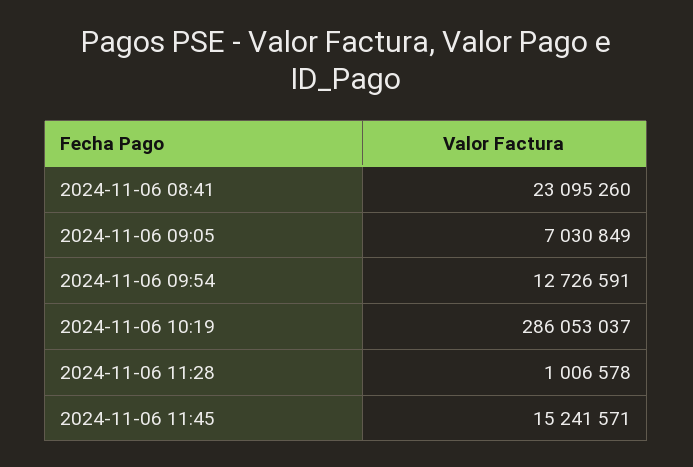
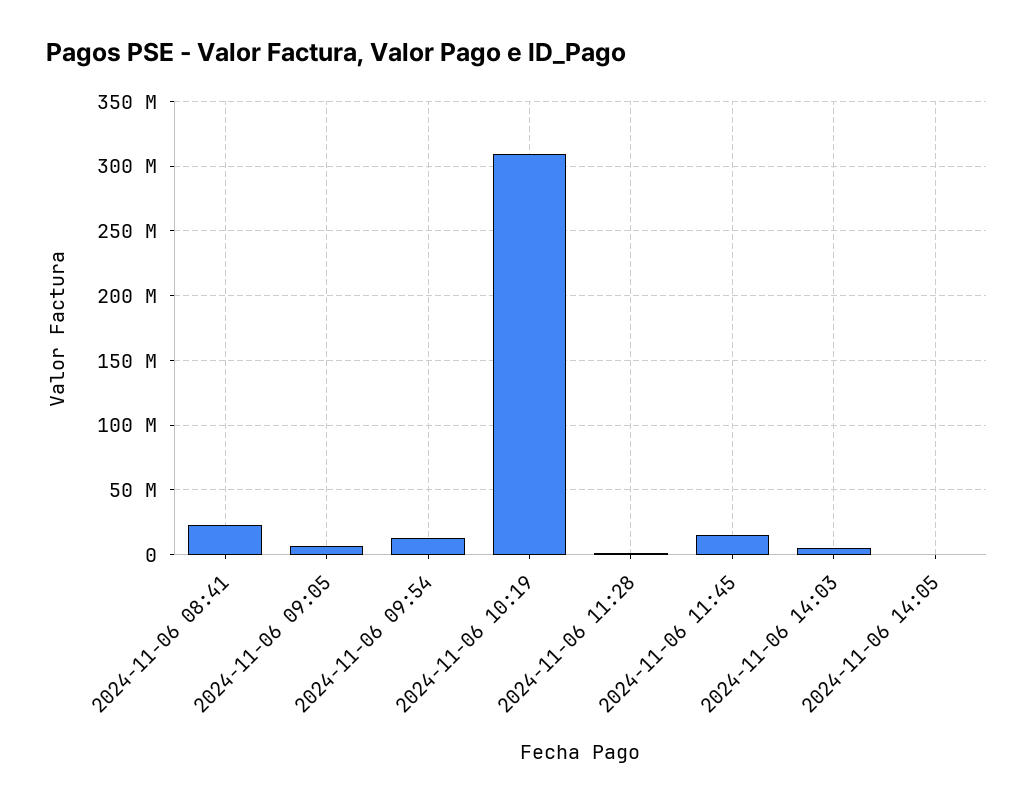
2024-11-06 10:19: 286053037 -> 310000000
2024-11-06 14:03: none -> 5000000
2024-11-06 14:05: none -> 0

